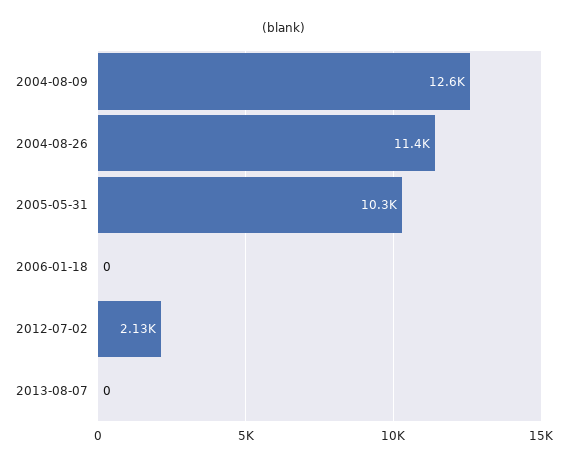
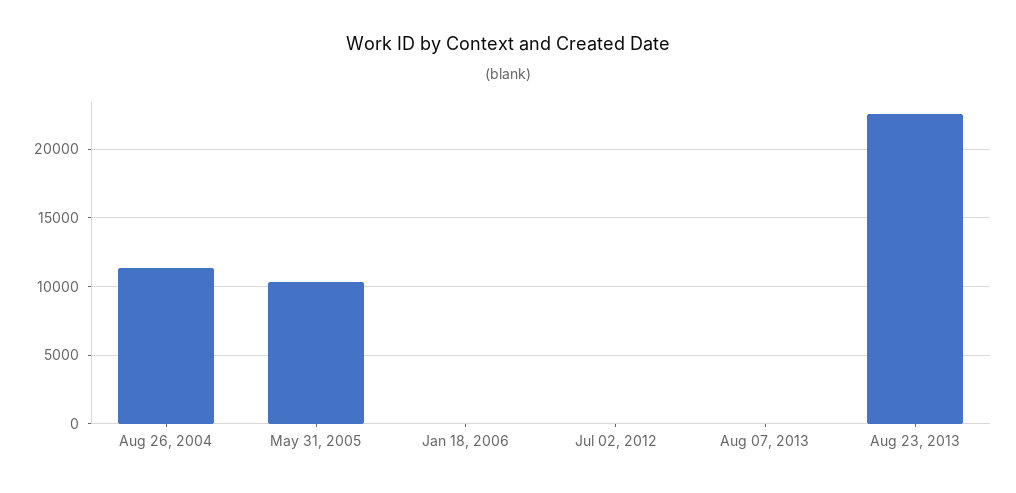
2004-08-09: 12600 -> none
2012-07-02: 2130 -> 0
Aug 23, 2013: none -> 22500

